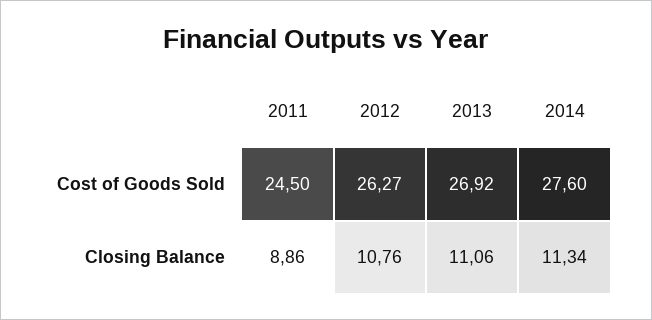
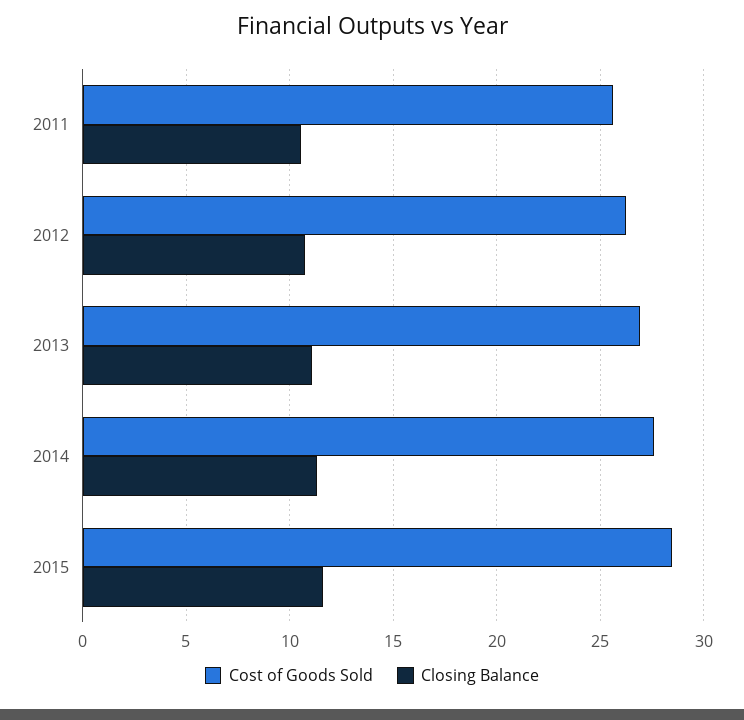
Cost of Goods Sold, 2011: 24.5 -> 25.5
Closing Balance, 2011: 8.86 -> 10.5
Cost of Goods Sold, 2015: none -> 28.5
Closing Balance, 2015: none -> 11.5

